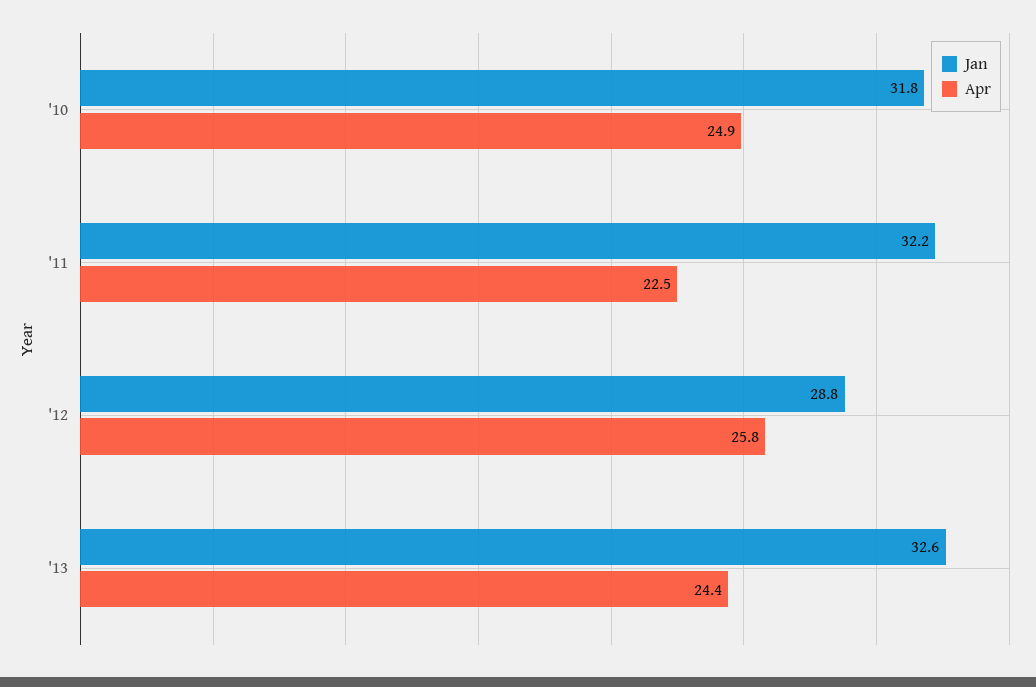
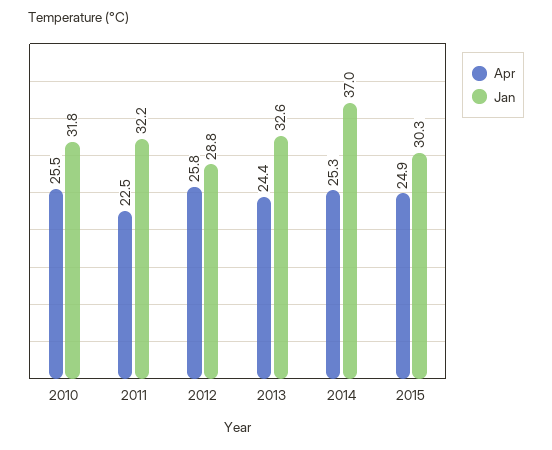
Apr, '10: 24.9 -> 25.5
Apr, 2014: none -> 25.3
Jan, 2014: none -> 37
Apr, 2015: none -> 24.9
Jan, 2015: none -> 30.3

